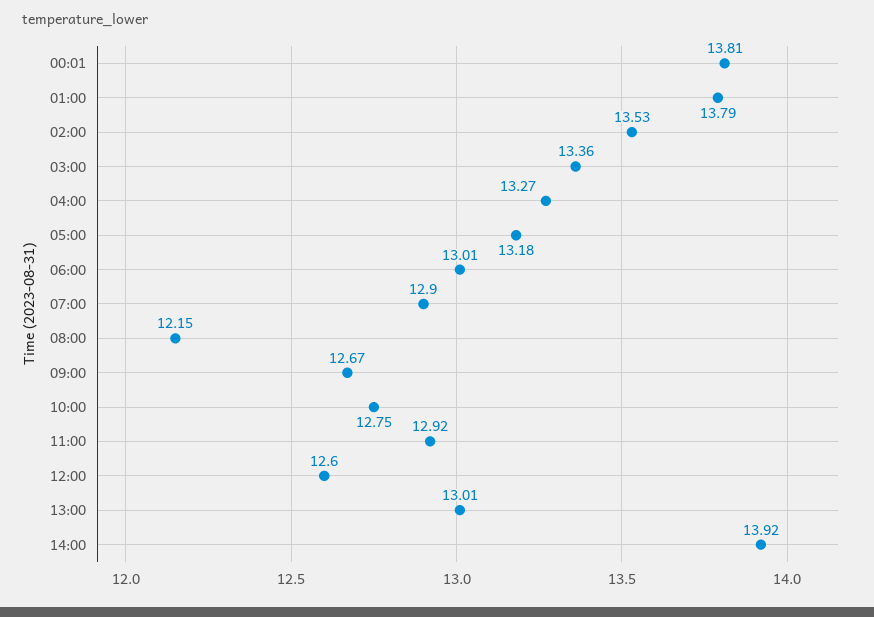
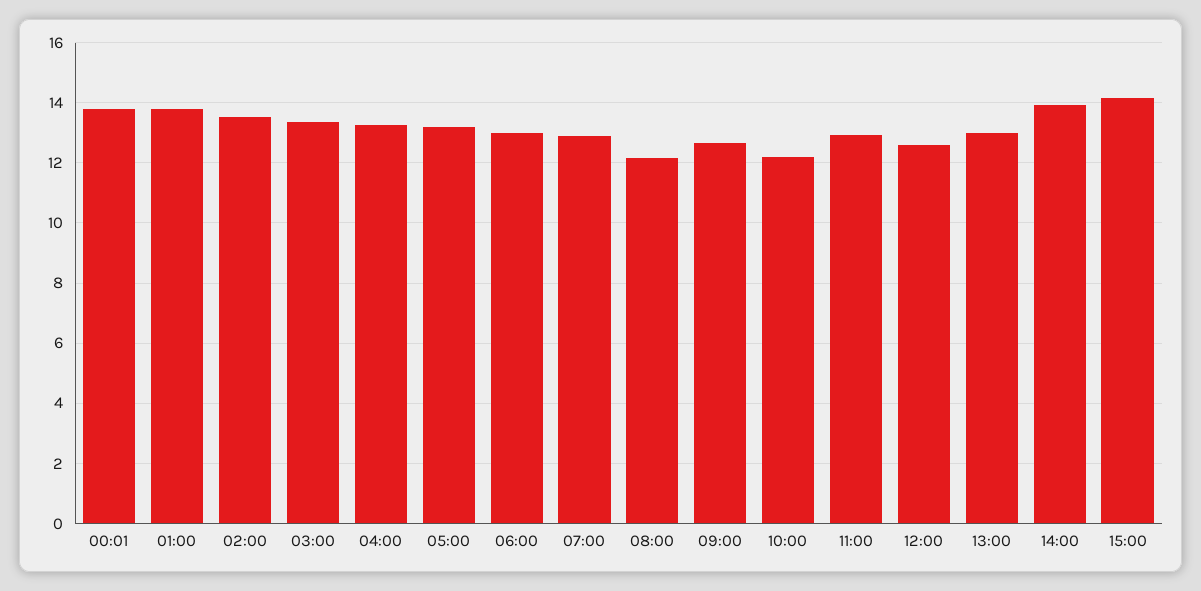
10:00: 12.75 -> 12.2
15:00: none -> 14.2

